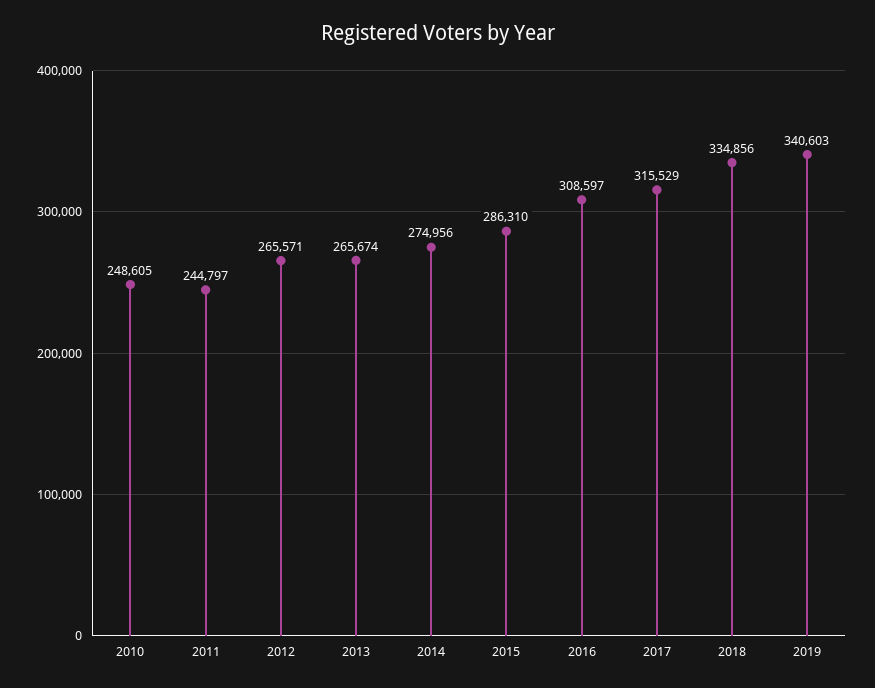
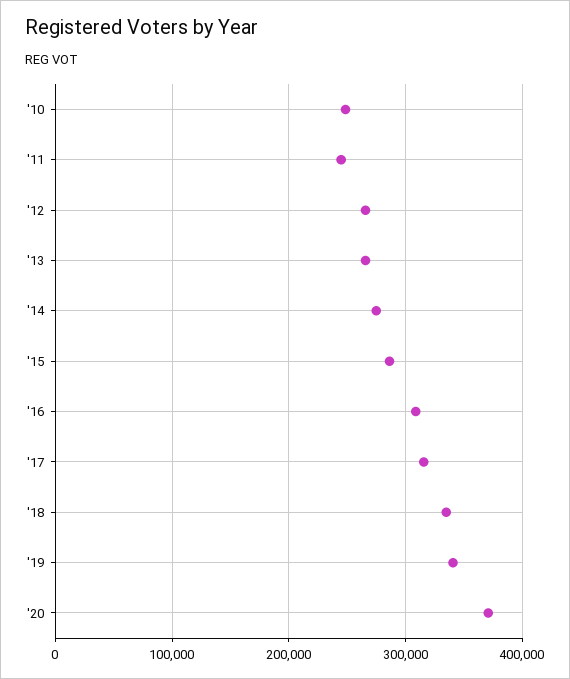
'20: none -> 370000

